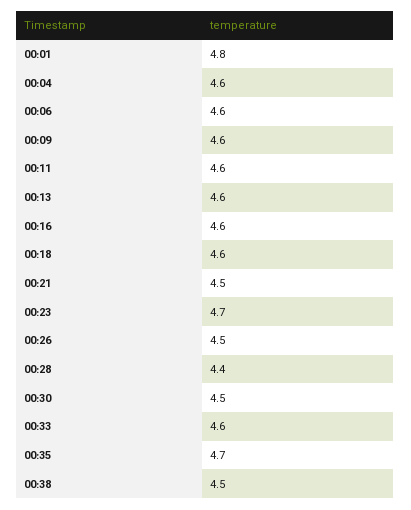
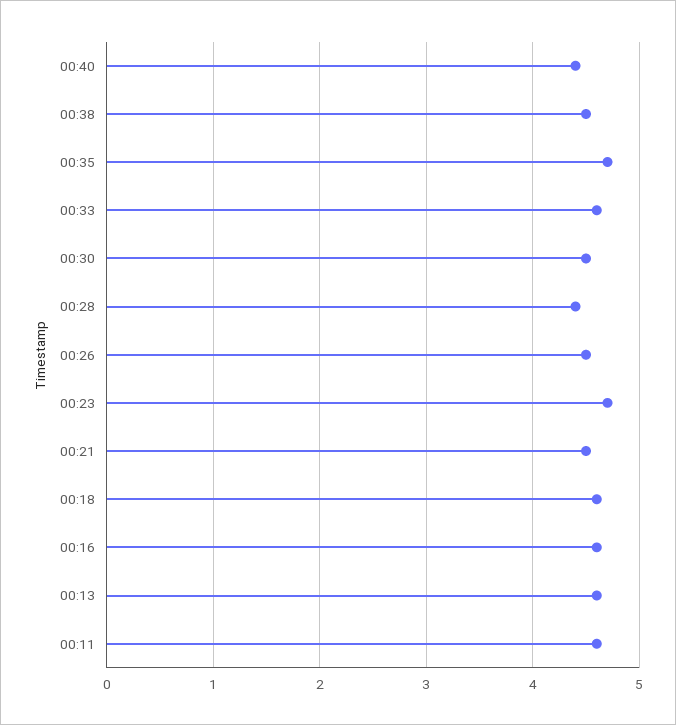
00:01: 4.8 -> none
00:04: 4.6 -> none
00:06: 4.6 -> none
00:09: 4.6 -> none
00:40: none -> 4.4

